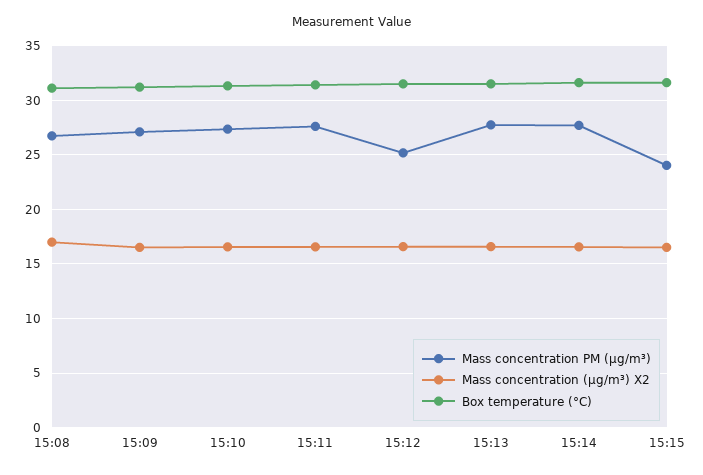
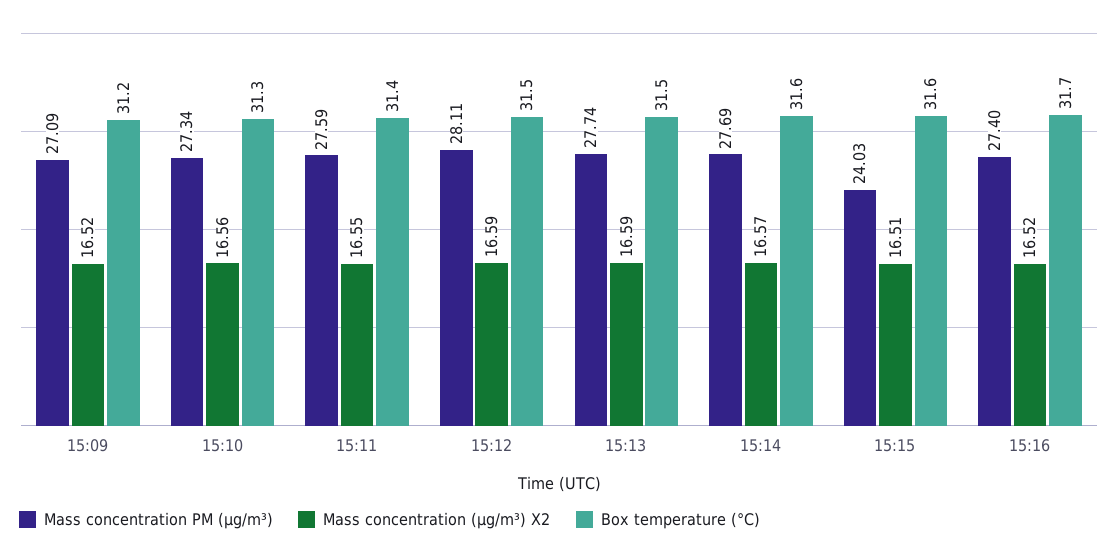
Mass concentration PM (μg/m³), 15:08: 27 -> none
Mass concentration (μg/m³) X2, 15:08: 17 -> none
Box temperature (°C), 15:08: 31 -> none
Mass concentration PM (μg/m³), 15:12: 25 -> 28.11
Mass concentration PM (μg/m³), 15:16: none -> 27.4
Mass concentration (μg/m³) X2, 15:16: none -> 16.52
Box temperature (°C), 15:16: none -> 31.7

